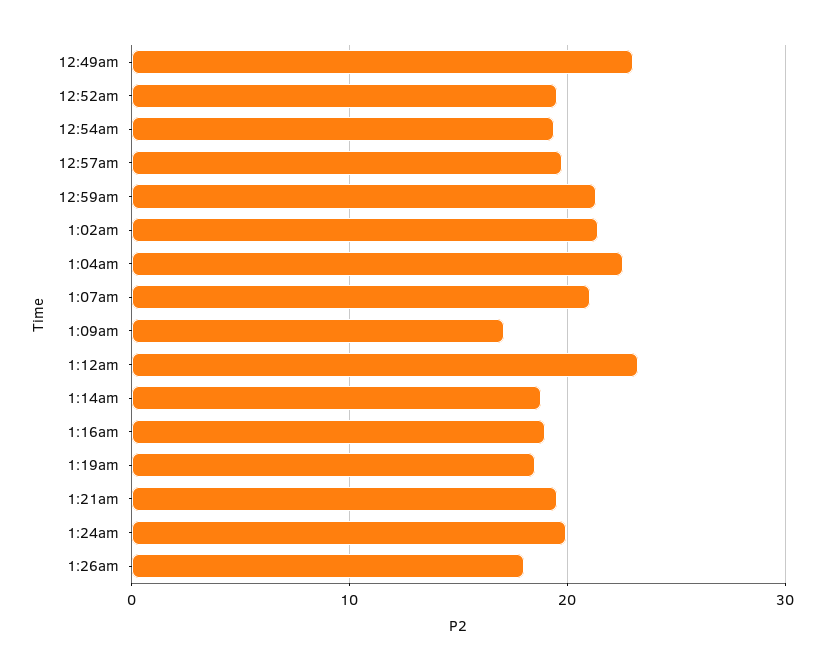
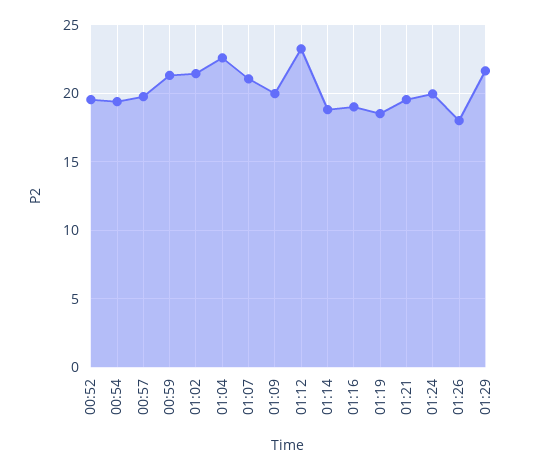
12:49am: 23 -> none
1:09am: 17 -> 20
01:29: none -> 21.5

